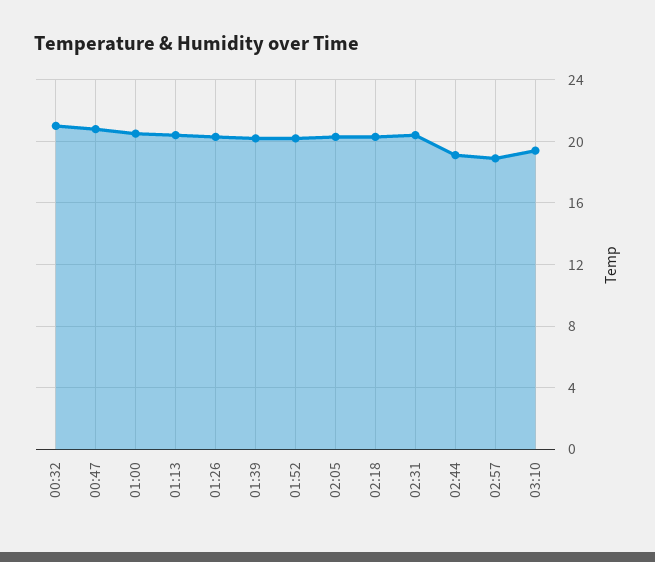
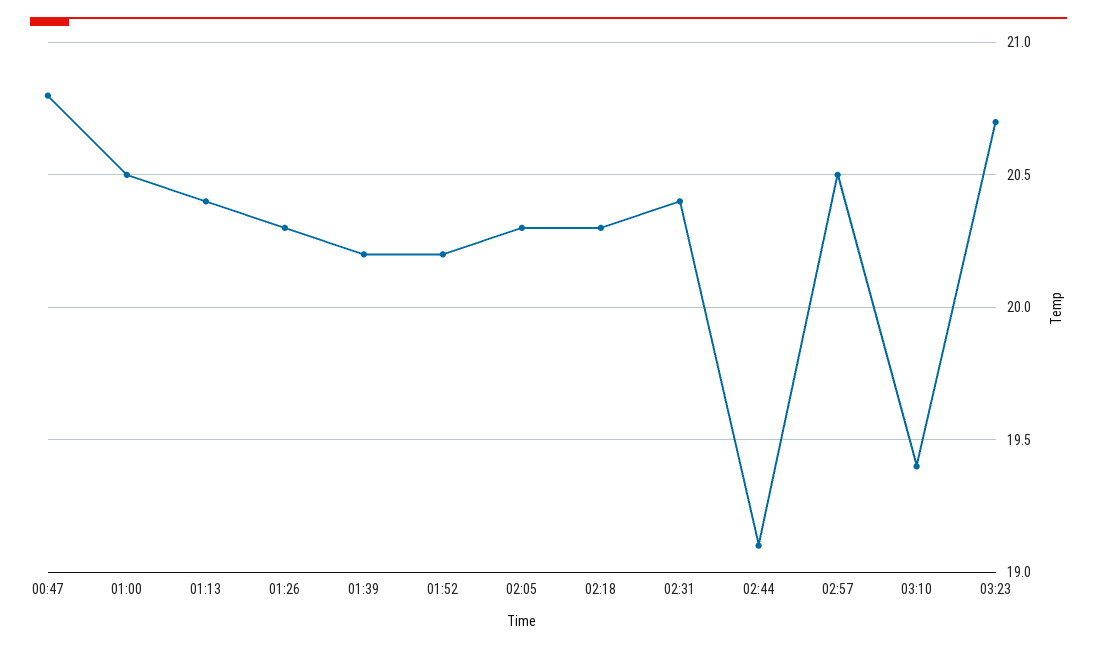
00:32: 21 -> none
02:57: 19 -> 20.5
03:23: none -> 20.7

